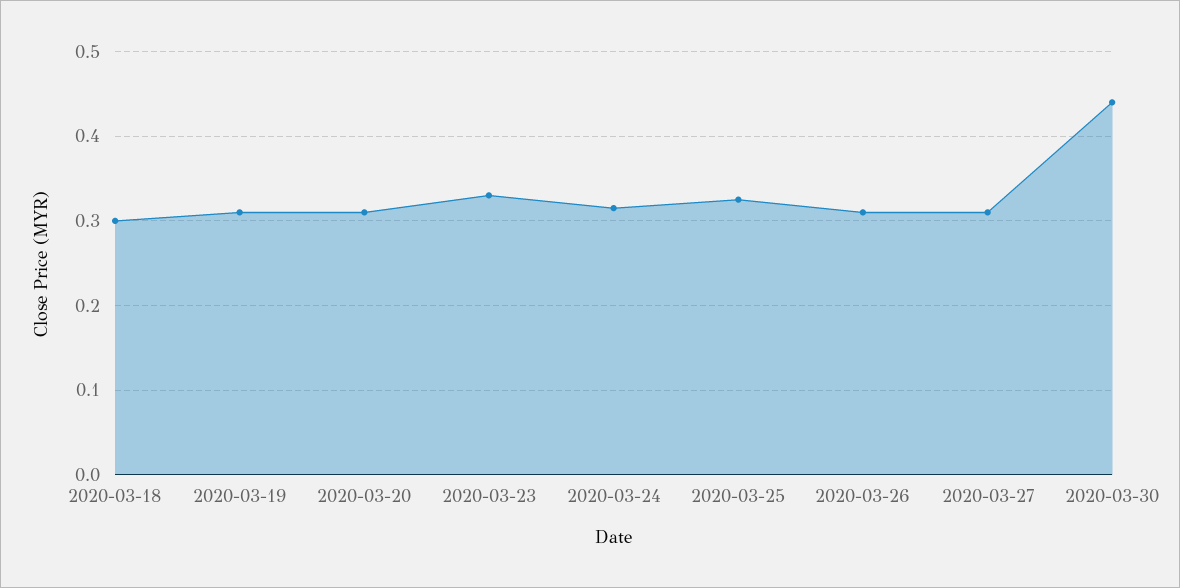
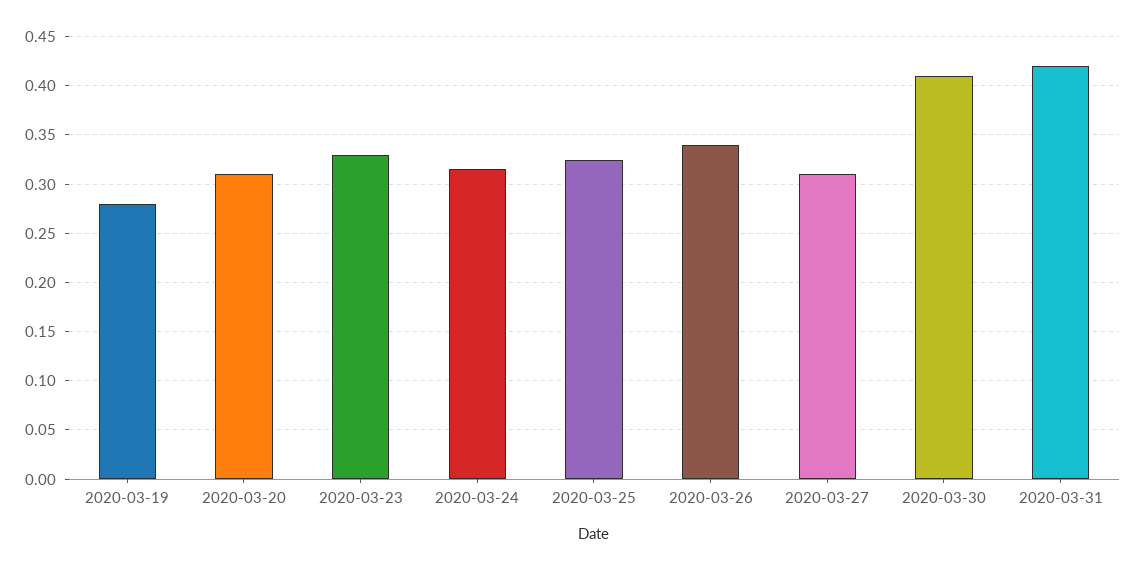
2020-03-18: 0.3 -> none
2020-03-19: 0.31 -> 0.28
2020-03-26: 0.31 -> 0.34
2020-03-30: 0.44 -> 0.41
2020-03-31: none -> 0.42

